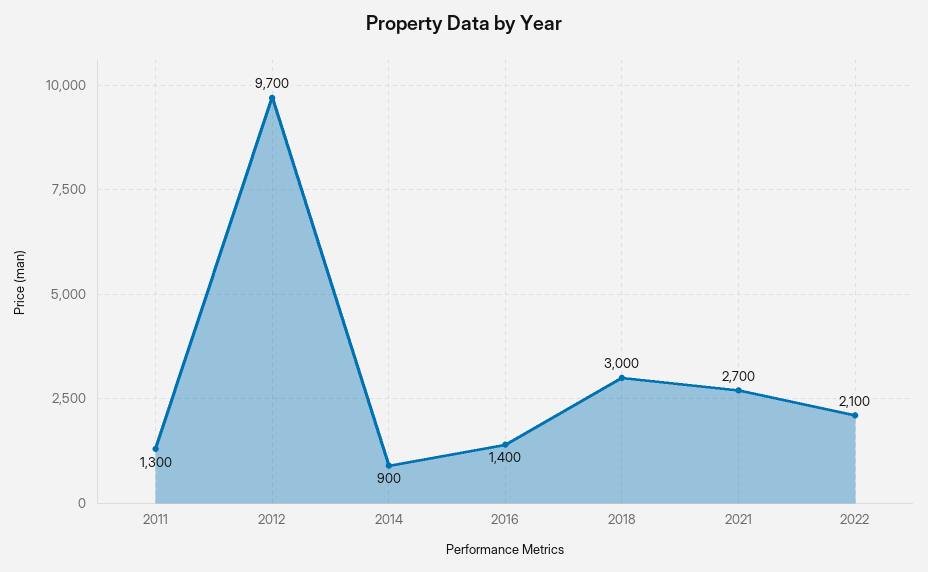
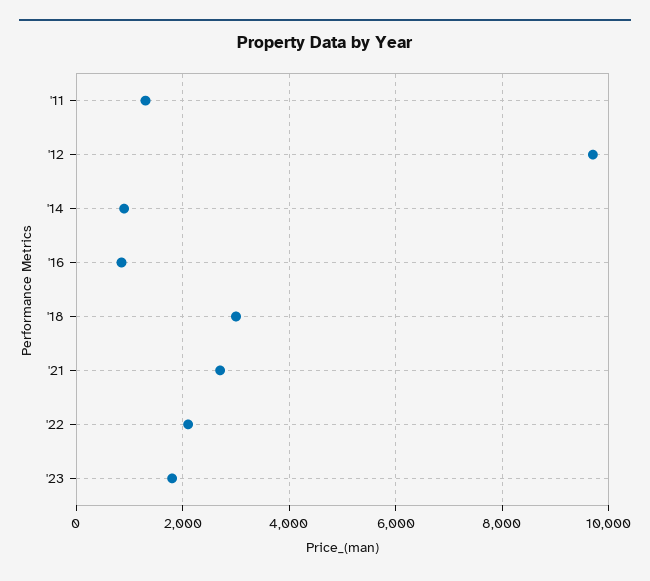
2016: 1400 -> 800
'23: none -> 1800

